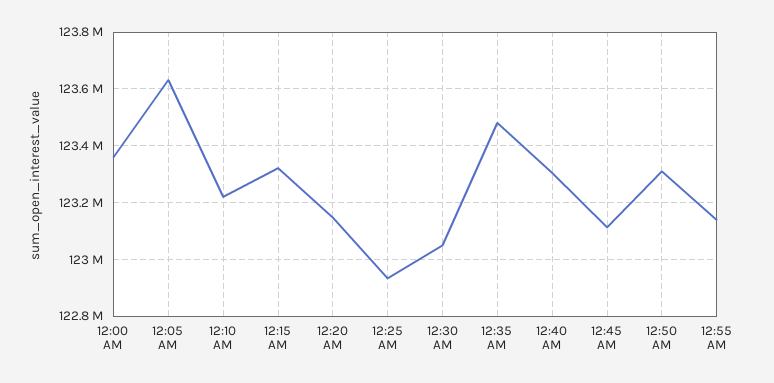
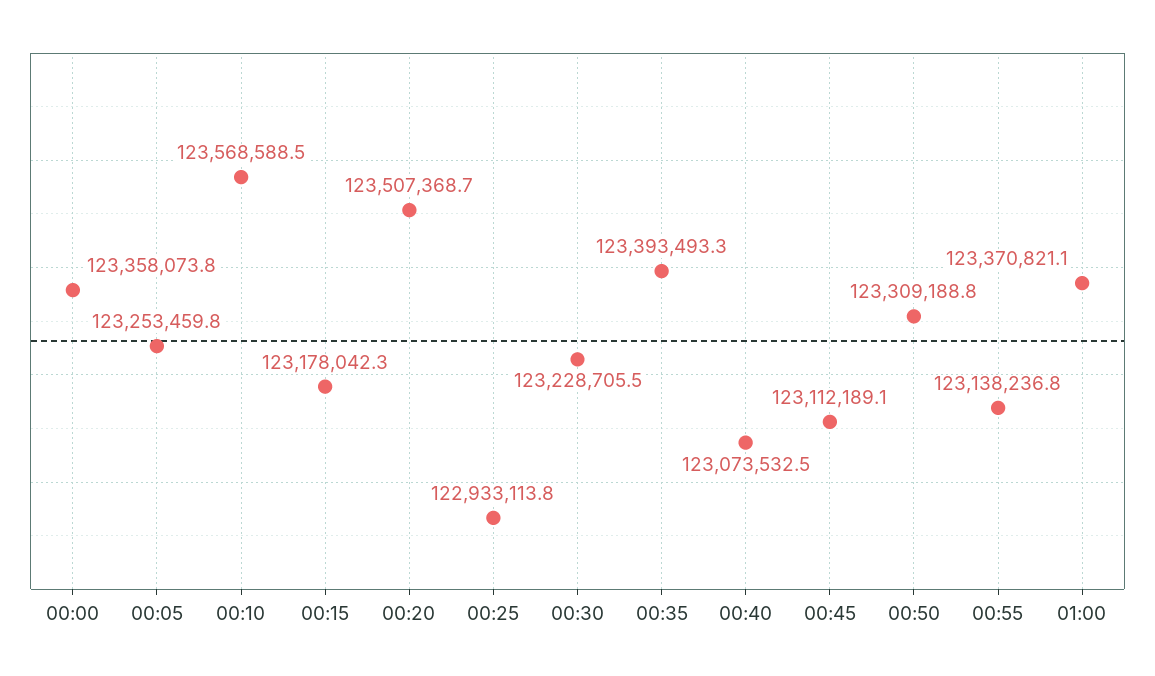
12:05 AM: 123625000 -> 123253459.8
12:10 AM: 123225000 -> 123568588.5
12:15 AM: 123325000 -> 123178042.3
12:20 AM: 123150000 -> 123507368.7
12:30 AM: 123050000 -> 123228705.5
12:35 AM: 123475000 -> 123393493.3
12:40 AM: 123300000 -> 123073532.5
01:00: none -> 123370821.1

